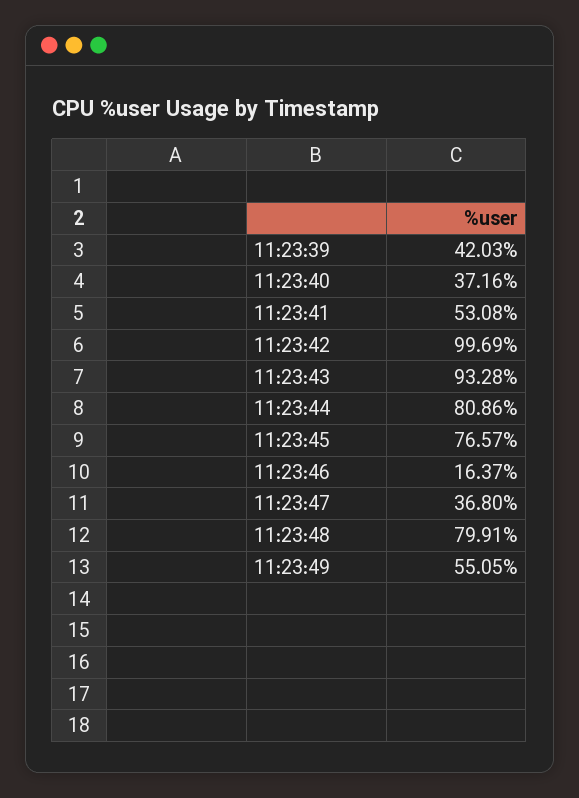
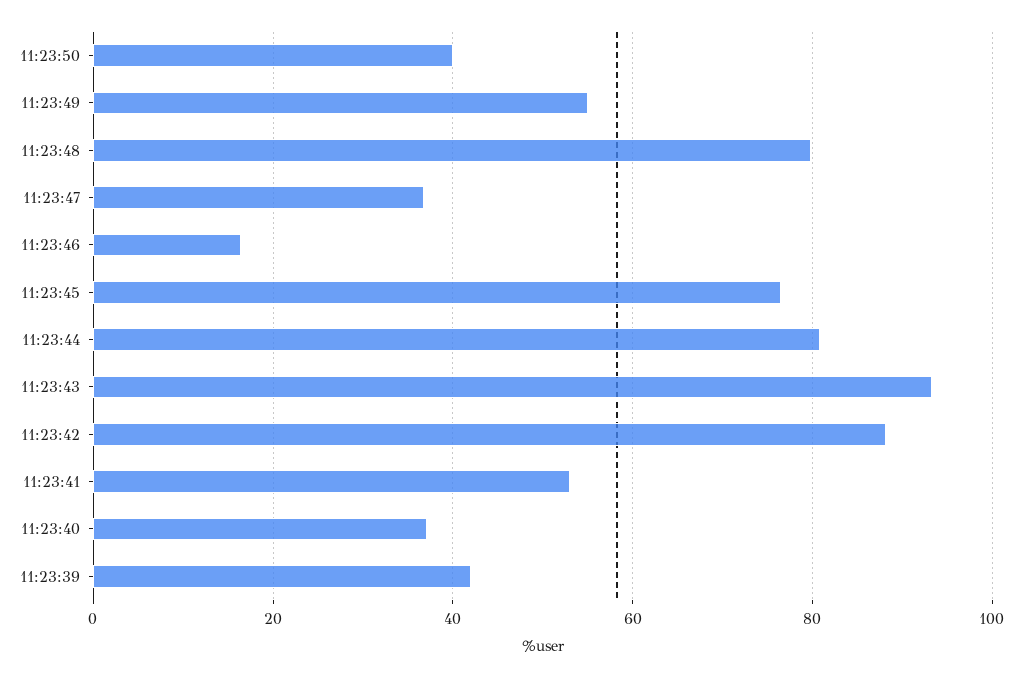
11:23:42: 99.69 -> 88
11:23:50: none -> 40

